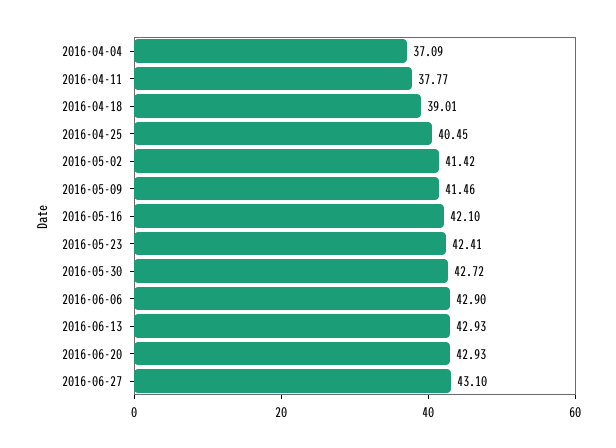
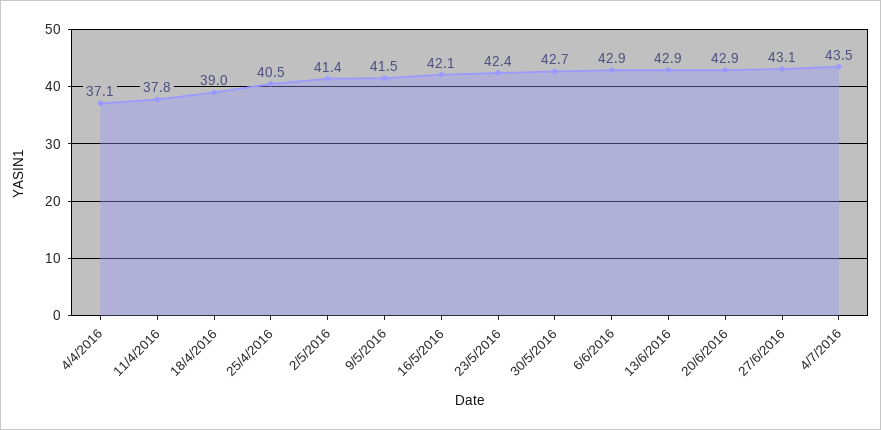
4/7/2016: none -> 43.5

